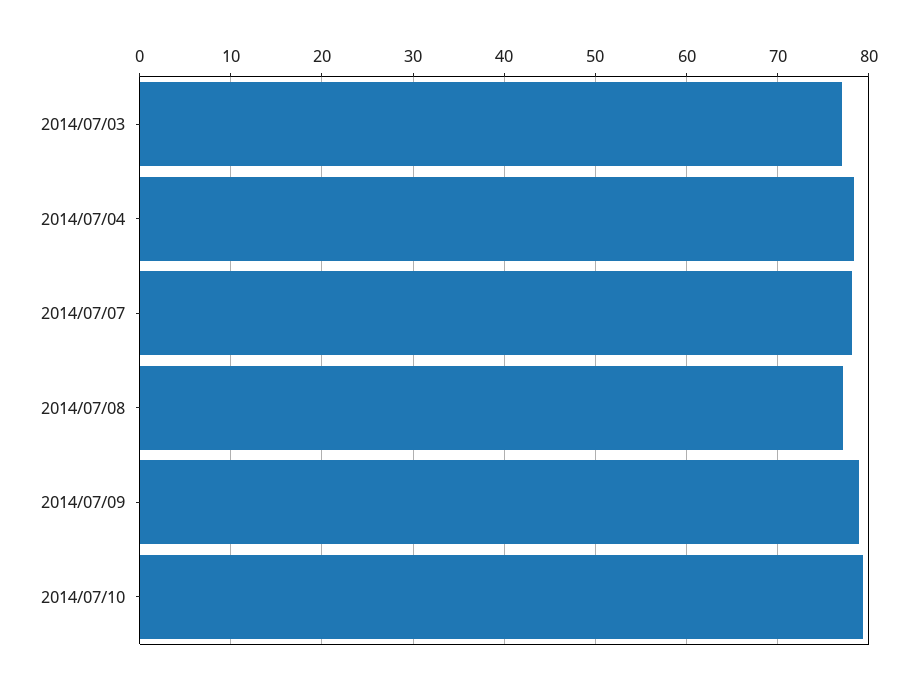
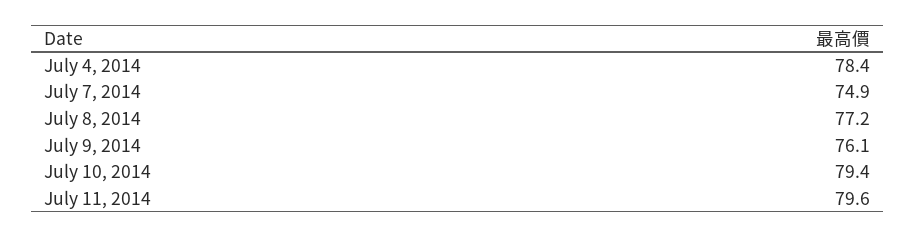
2014/07/03: 77 -> none
2014/07/07: 78 -> 74.9
2014/07/09: 79 -> 76.1
July 11, 2014: none -> 79.6

